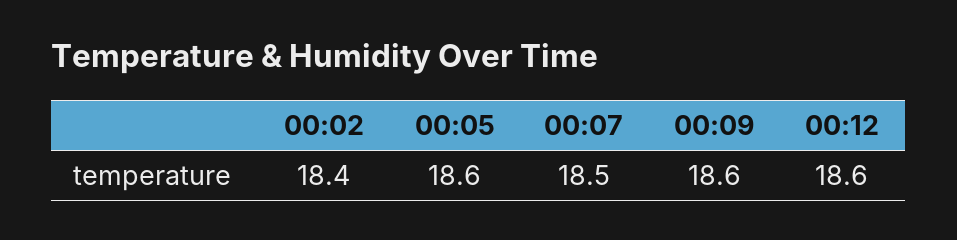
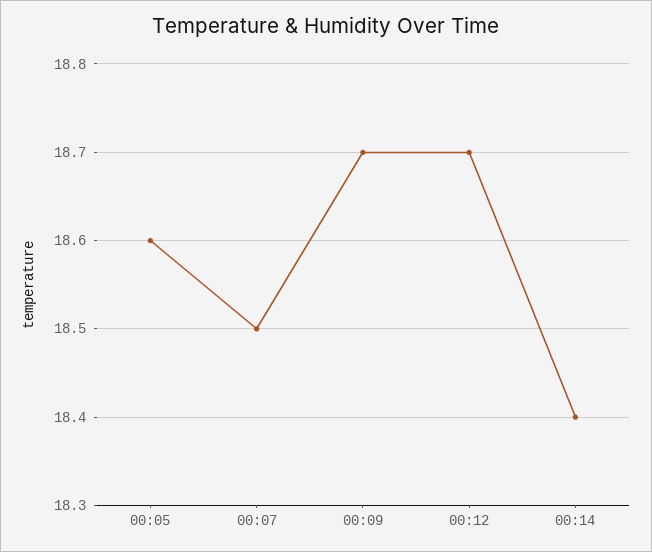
00:02: 18.4 -> none
00:09: 18.6 -> 18.7
00:12: 18.6 -> 18.7
00:14: none -> 18.4

